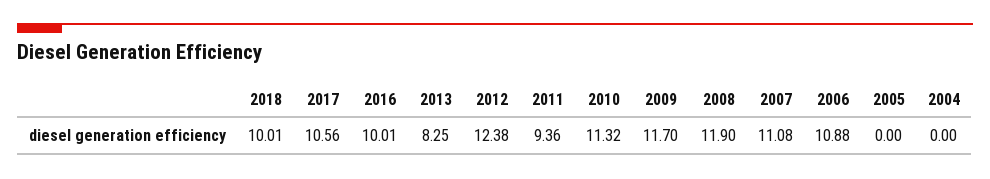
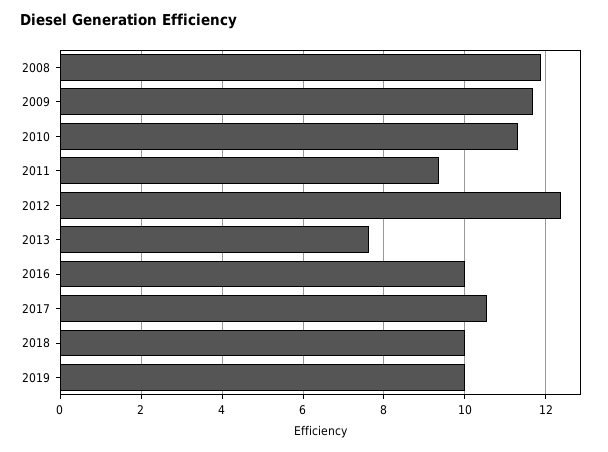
2013: 8.25 -> 7.6
2007: 11.08 -> none
2006: 10.88 -> none
2005: 0 -> none
2004: 0 -> none
2019: none -> 10

